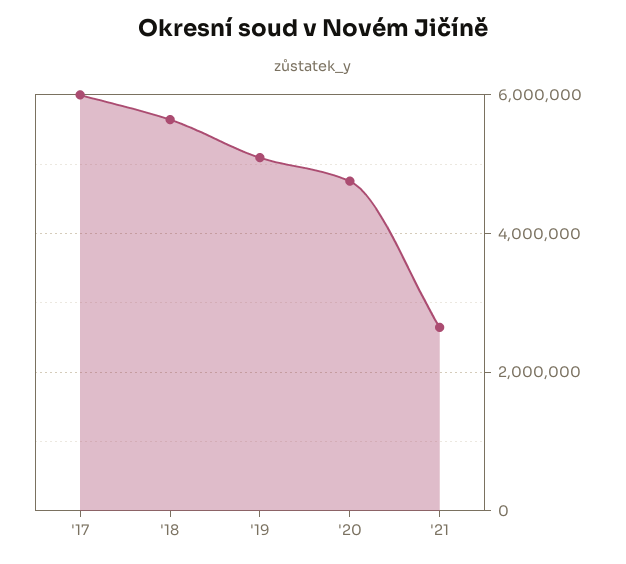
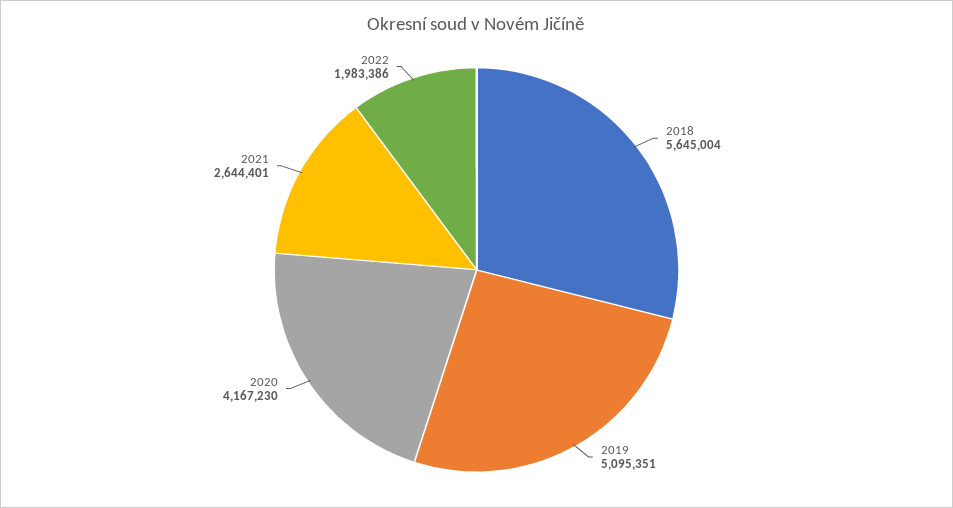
'17: 6000000 -> none
'20: 4800000 -> 4167230
2022: none -> 1983386

